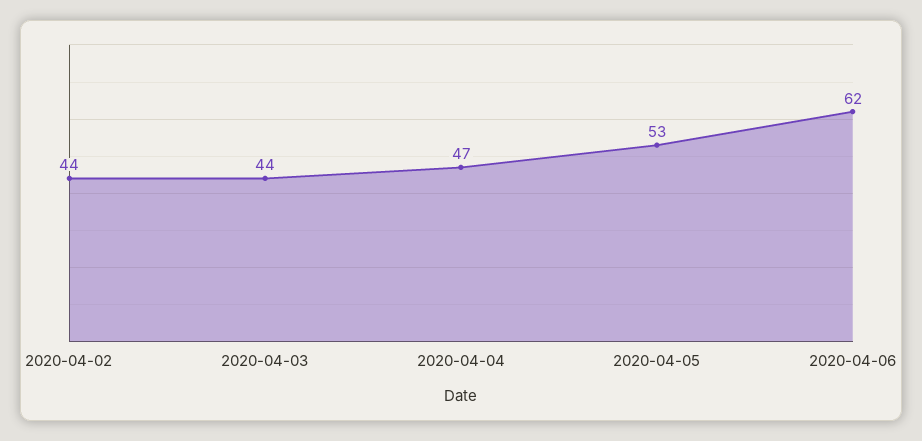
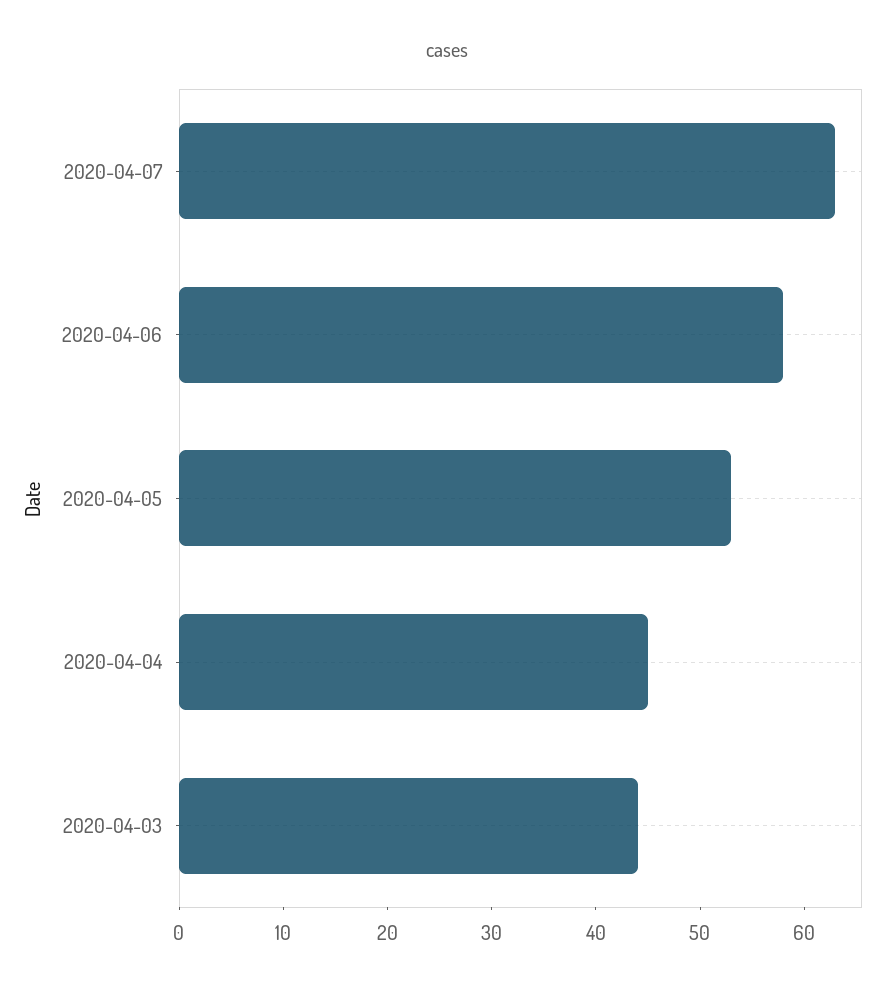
2020-04-02: 44 -> none
2020-04-04: 47 -> 45
2020-04-06: 62 -> 58
2020-04-07: none -> 63

